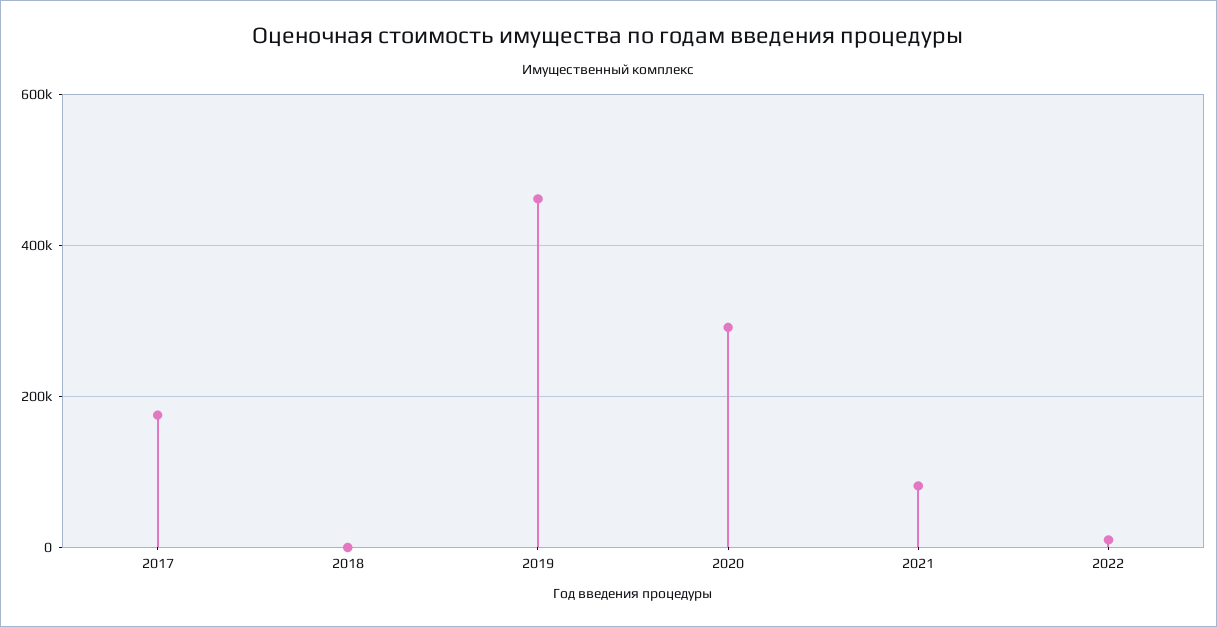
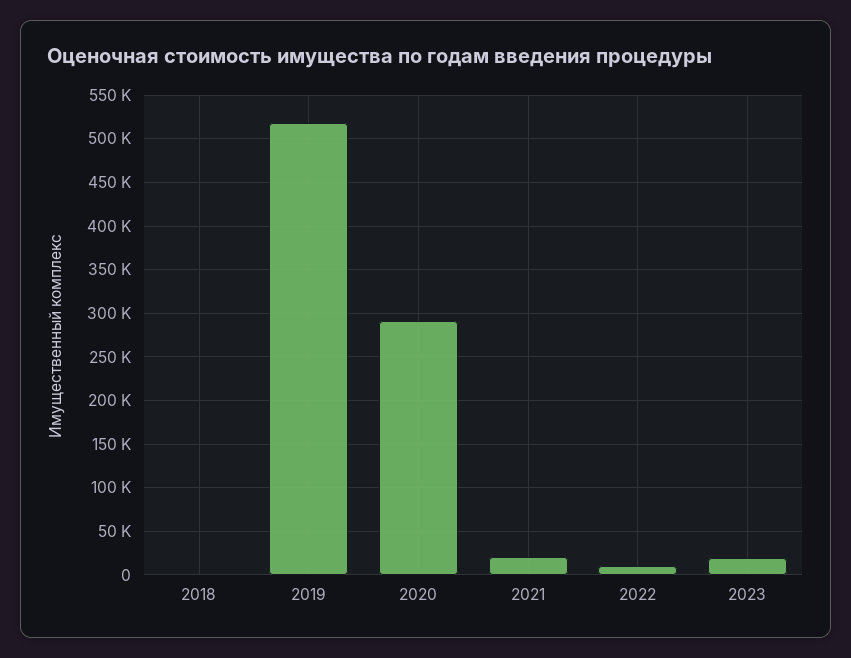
2017: 180000 -> none
2019: 460000 -> 520000
2021: 80000 -> 20000
2023: none -> 20000

